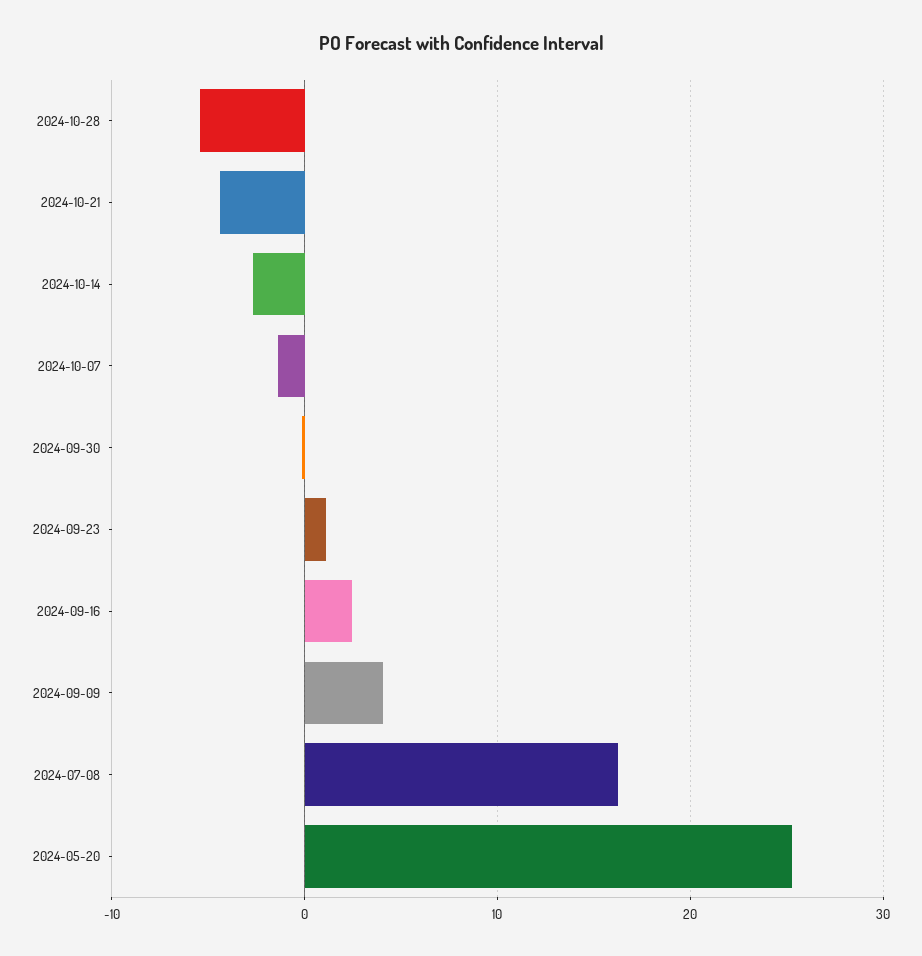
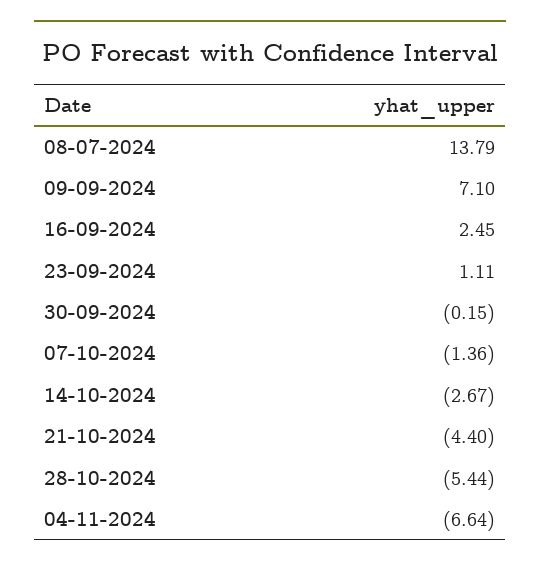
2024-09-09: 4 -> 7.1
2024-07-08: 16 -> 13.79
2024-05-20: 25 -> none
04-11-2024: none -> -6.64

